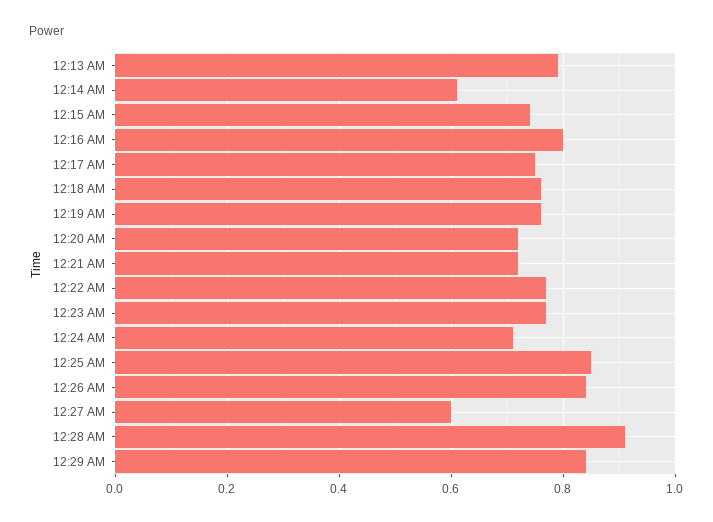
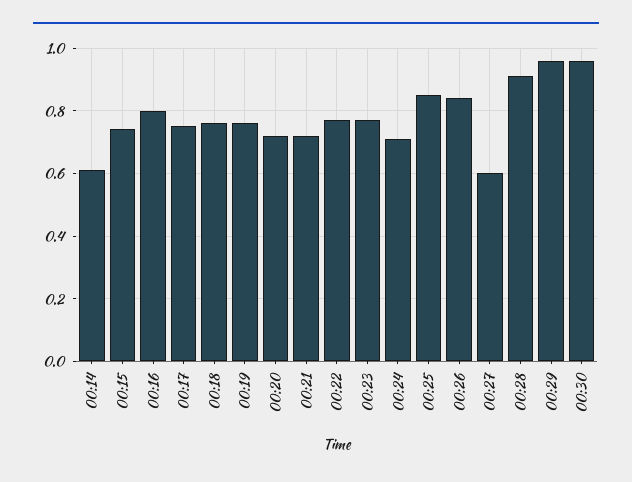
12:13 AM: 0.8 -> none
12:29 AM: 0.85 -> 0.95
00:30: none -> 0.95

